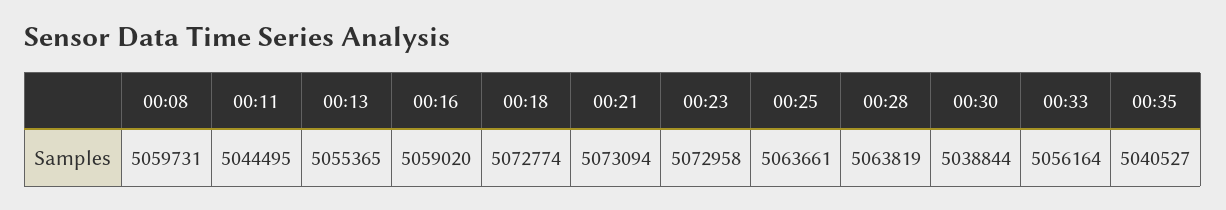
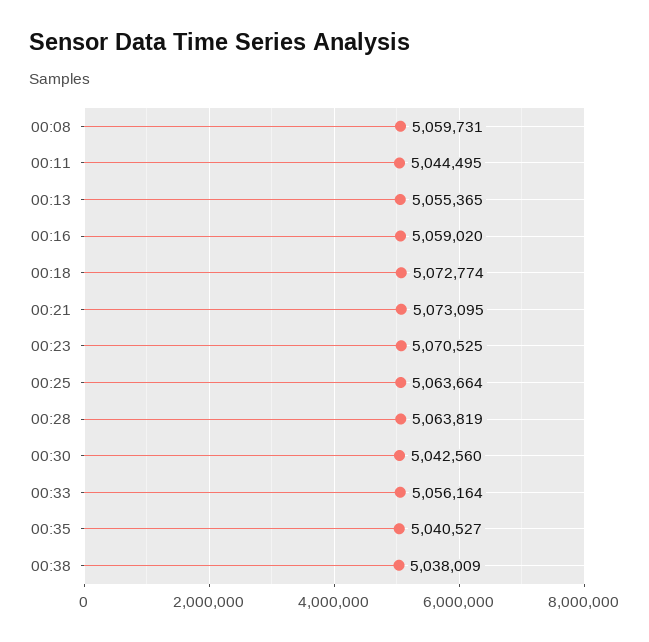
00:21: 5073094 -> 5073095
00:23: 5072958 -> 5070525
00:25: 5063661 -> 5063664
00:30: 5038844 -> 5042560
00:38: none -> 5038009

